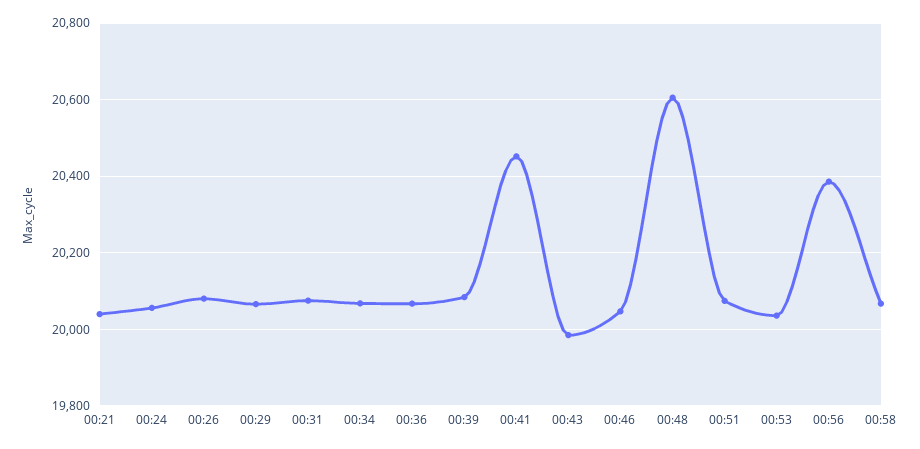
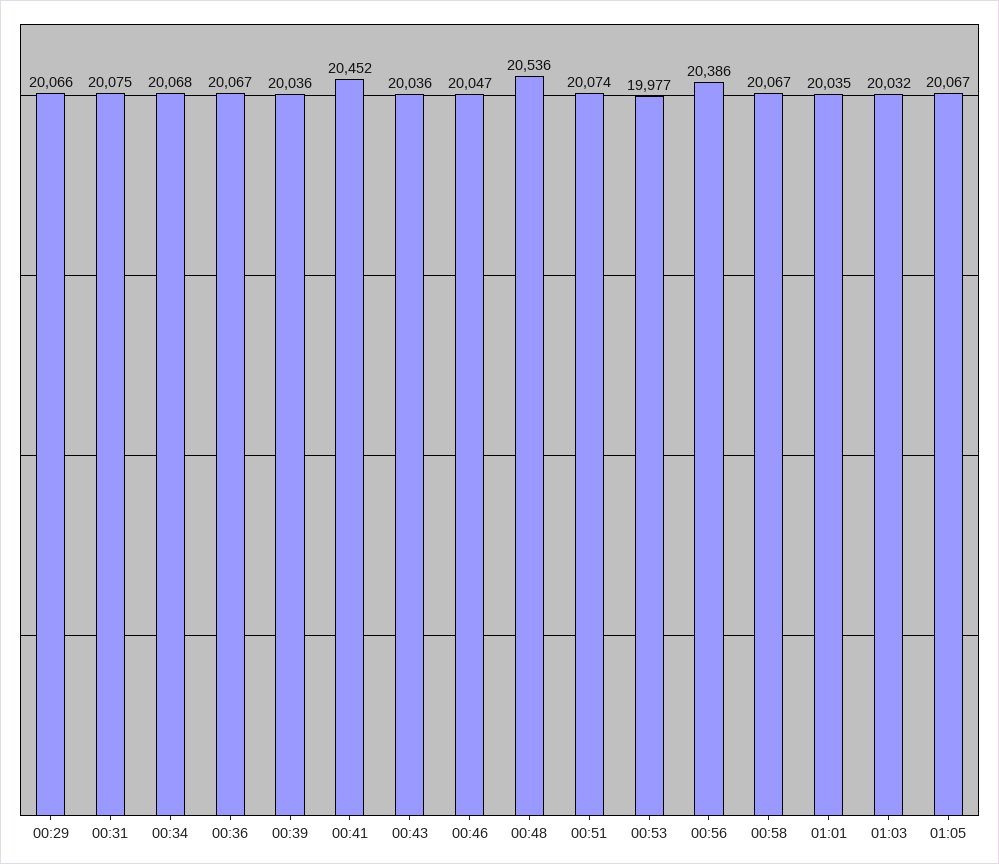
00:21: 20040 -> none
00:24: 20060 -> none
00:26: 20080 -> none
00:39: 20080 -> 20036
00:43: 19980 -> 20036
00:48: 20600 -> 20536
00:53: 20040 -> 19977
01:01: none -> 20035
01:03: none -> 20032
01:05: none -> 20067

